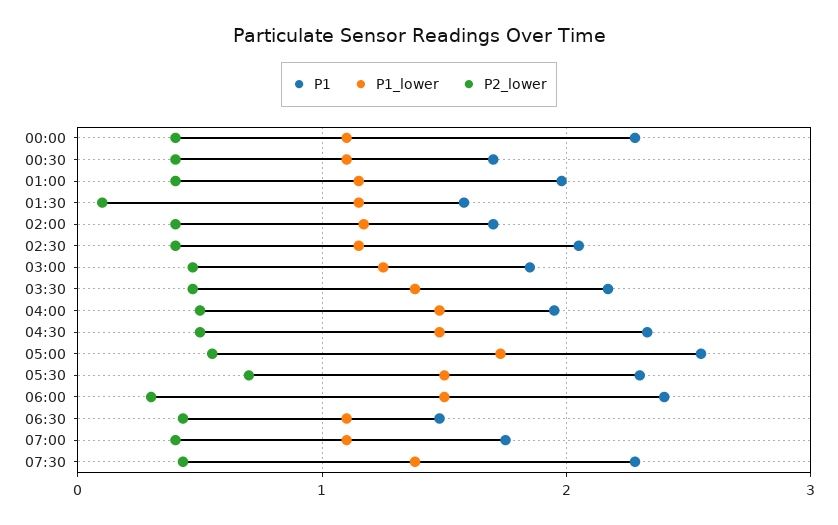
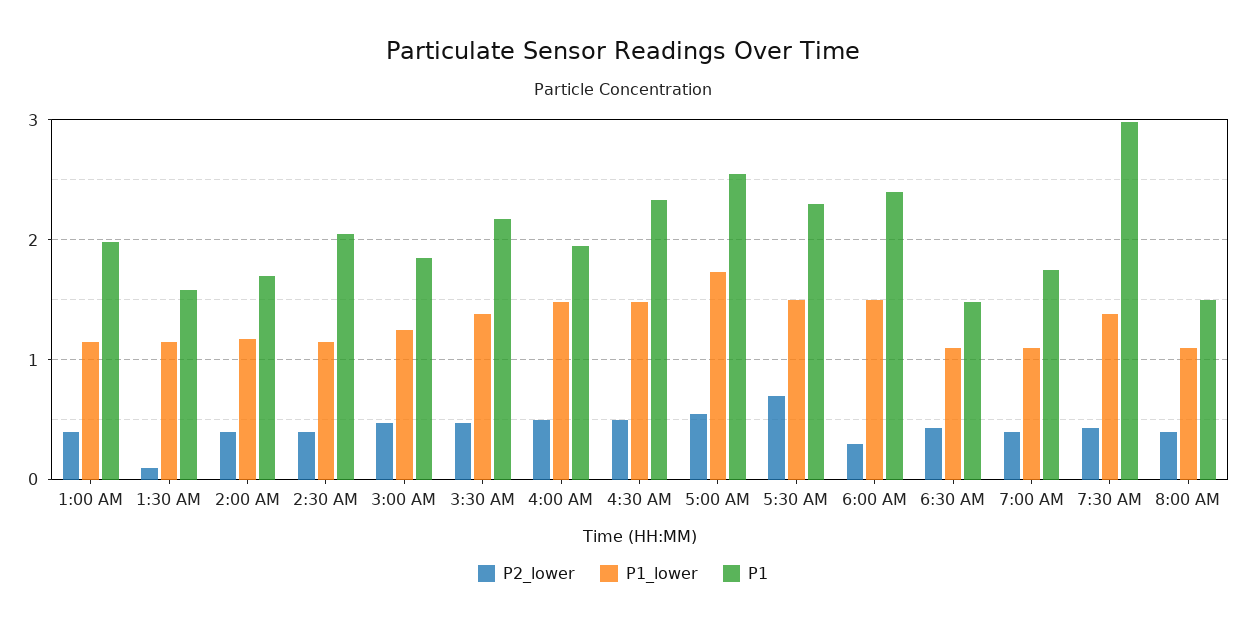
P1, 00:00: 2.3 -> none
P1_lower, 00:00: 1.1 -> none
P2_lower, 00:00: 0.4 -> none
P1, 00:30: 1.7 -> none
P1_lower, 00:30: 1.1 -> none
P2_lower, 00:30: 0.4 -> none
P1, 07:30: 2.3 -> 3
P2_lower, 8:00 AM: none -> 0.4
P1_lower, 8:00 AM: none -> 1.1
P1, 8:00 AM: none -> 1.5

